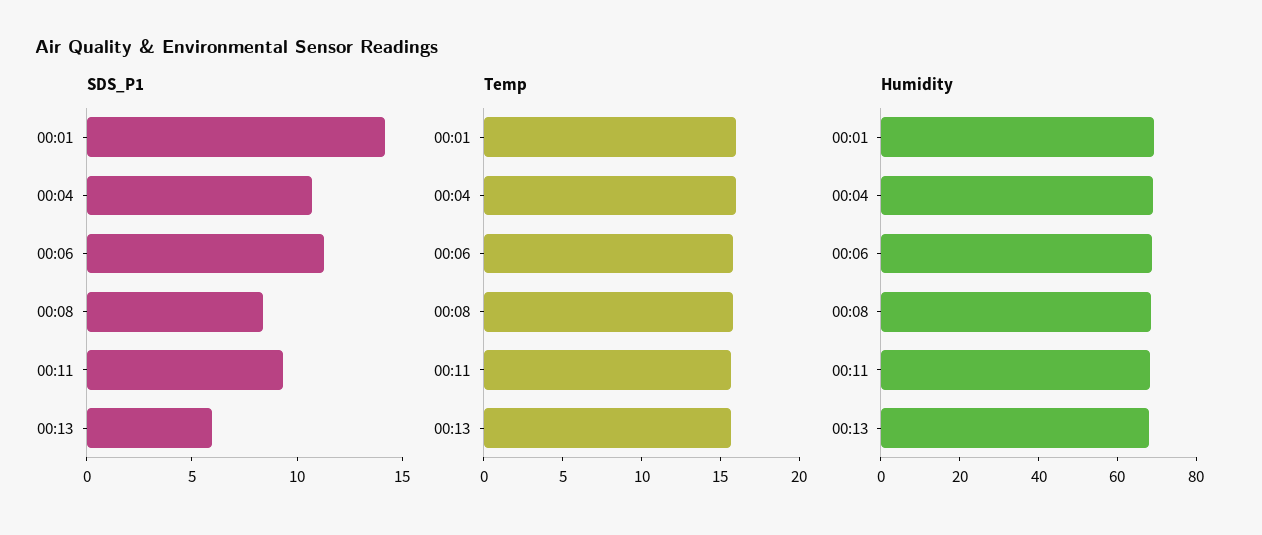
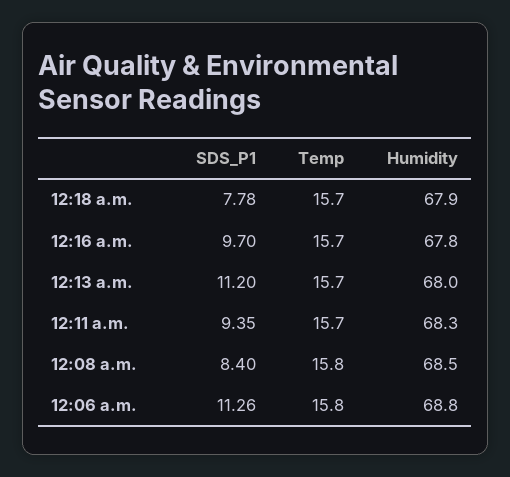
SDS_P1, 00:01: 14 -> none
SDS_P1, 00:04: 11 -> none
SDS_P1, 00:13: 6 -> 11.2
Temp, 00:01: 16 -> none
Temp, 00:04: 16 -> none
Humidity, 00:01: 70 -> none
Humidity, 00:04: 70 -> none
SDS_P1, 12:18 a.m.: none -> 7.78
Temp, 12:18 a.m.: none -> 15.7
Humidity, 12:18 a.m.: none -> 67.9
SDS_P1, 12:16 a.m.: none -> 9.7
Temp, 12:16 a.m.: none -> 15.7
Humidity, 12:16 a.m.: none -> 67.8

